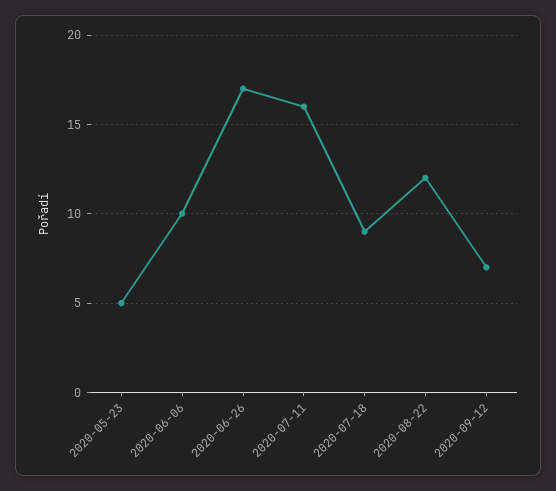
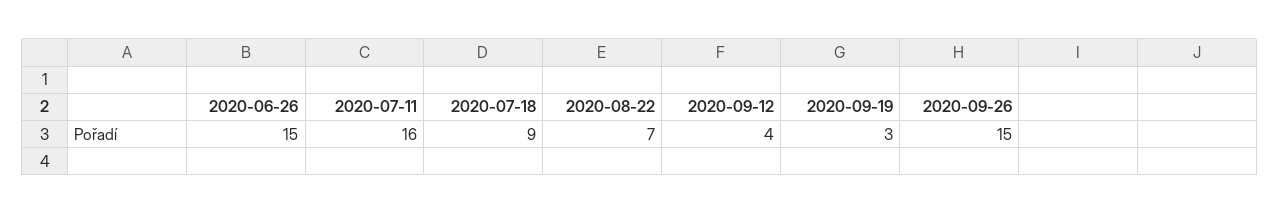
2020-05-23: 5 -> none
2020-06-06: 10 -> none
2020-06-26: 17 -> 15
2020-08-22: 12 -> 7
2020-09-12: 7 -> 4
2020-09-19: none -> 3
2020-09-26: none -> 15

